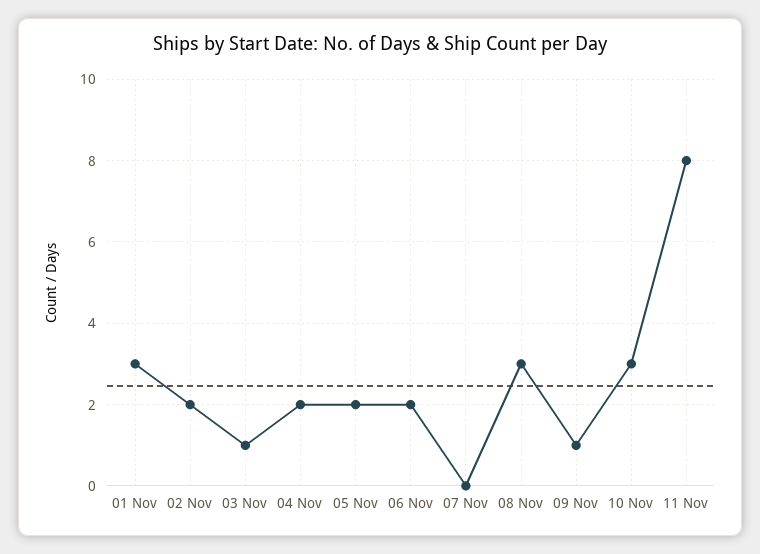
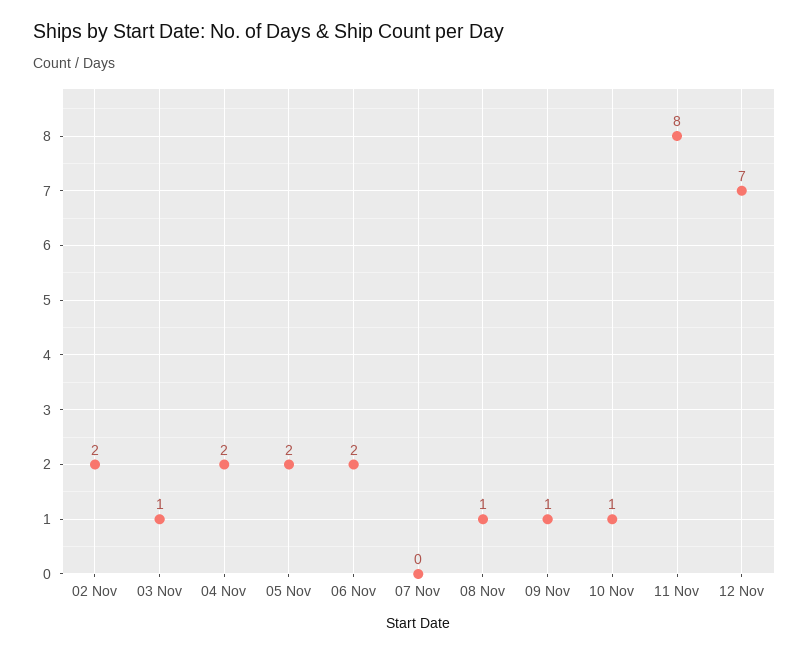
01 Nov: 3 -> none
08 Nov: 3 -> 1
10 Nov: 3 -> 1
12 Nov: none -> 7

